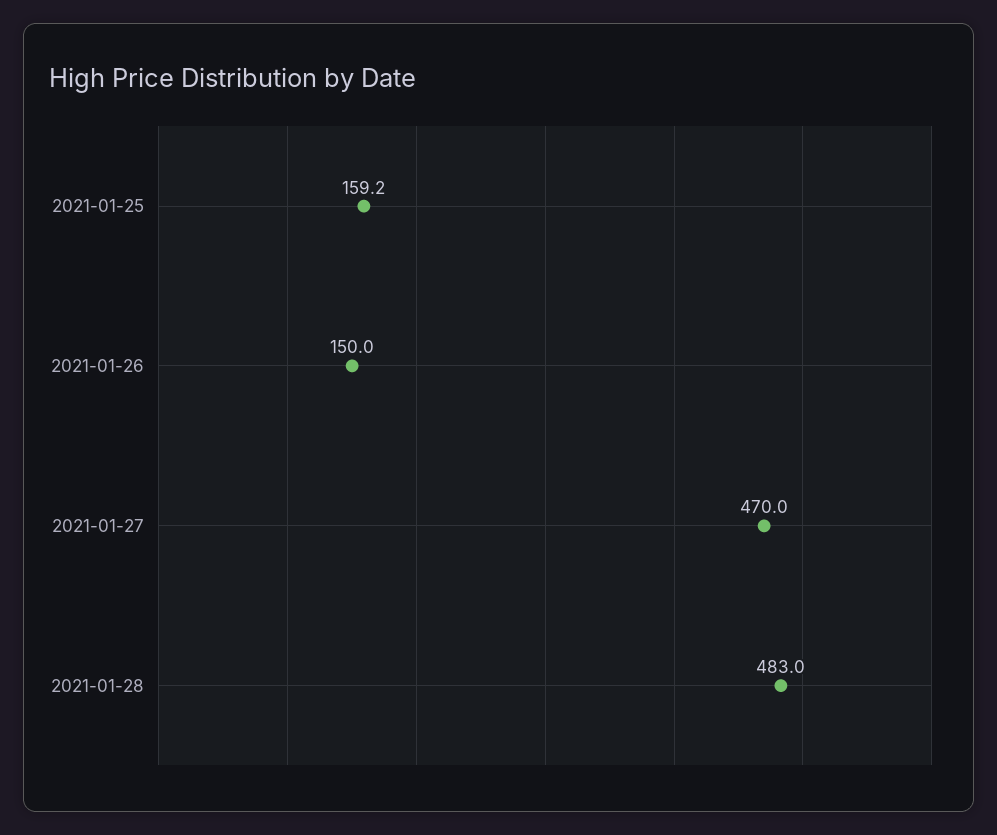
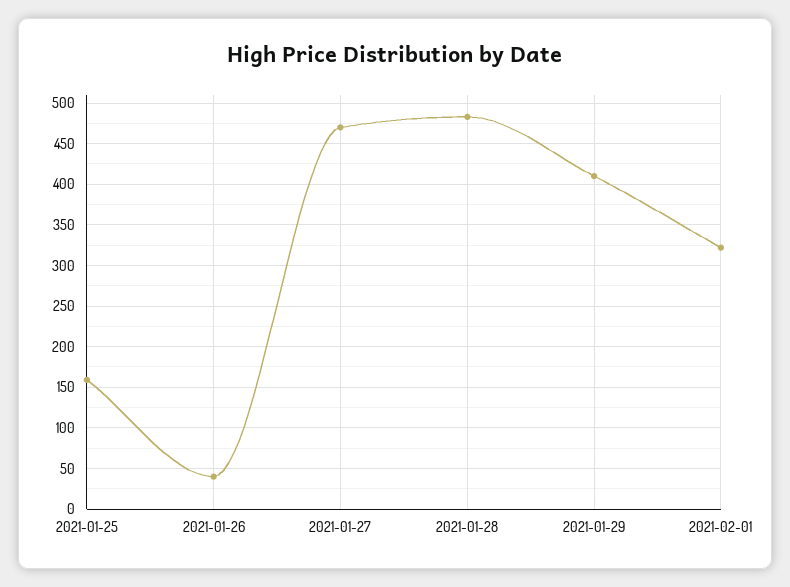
2021-01-26: 150 -> 40
2021-01-29: none -> 410
2021-02-01: none -> 320

